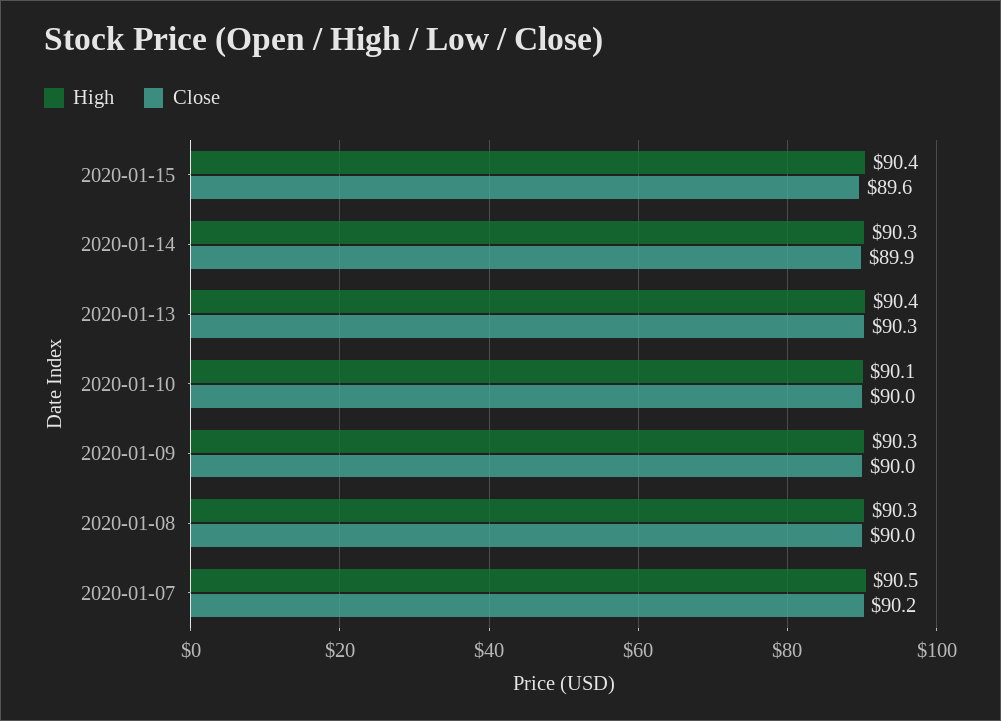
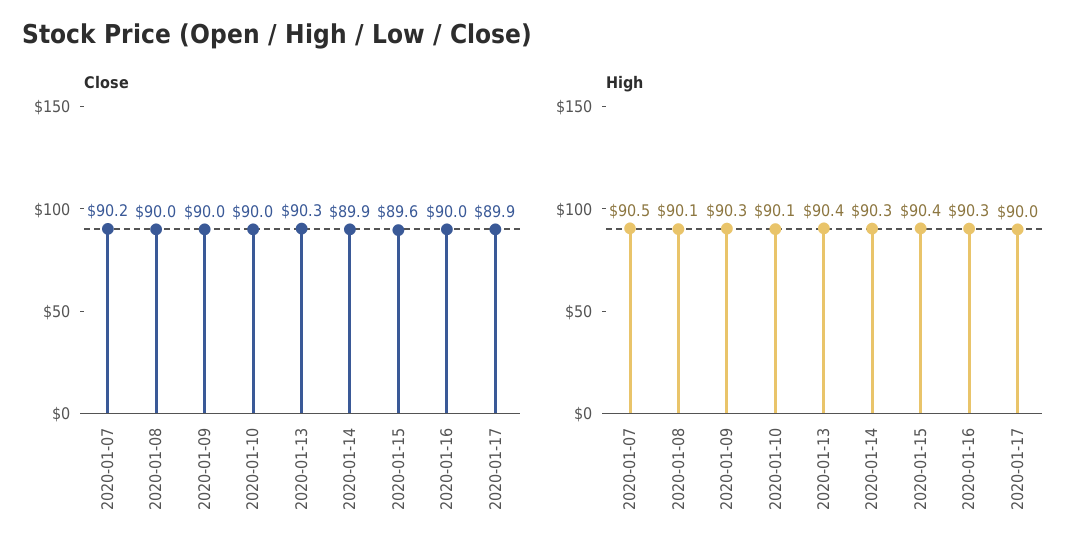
High, 2020-01-08: 90.3 -> 90.1
Close, 2020-01-16: none -> 90
Close, 2020-01-17: none -> 89.9
High, 2020-01-16: none -> 90.3
High, 2020-01-17: none -> 90

